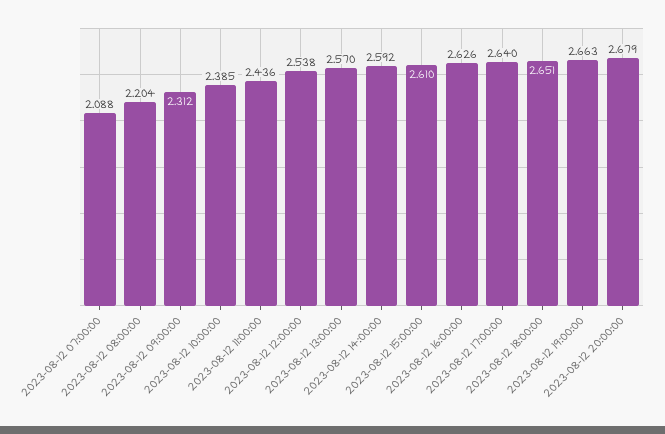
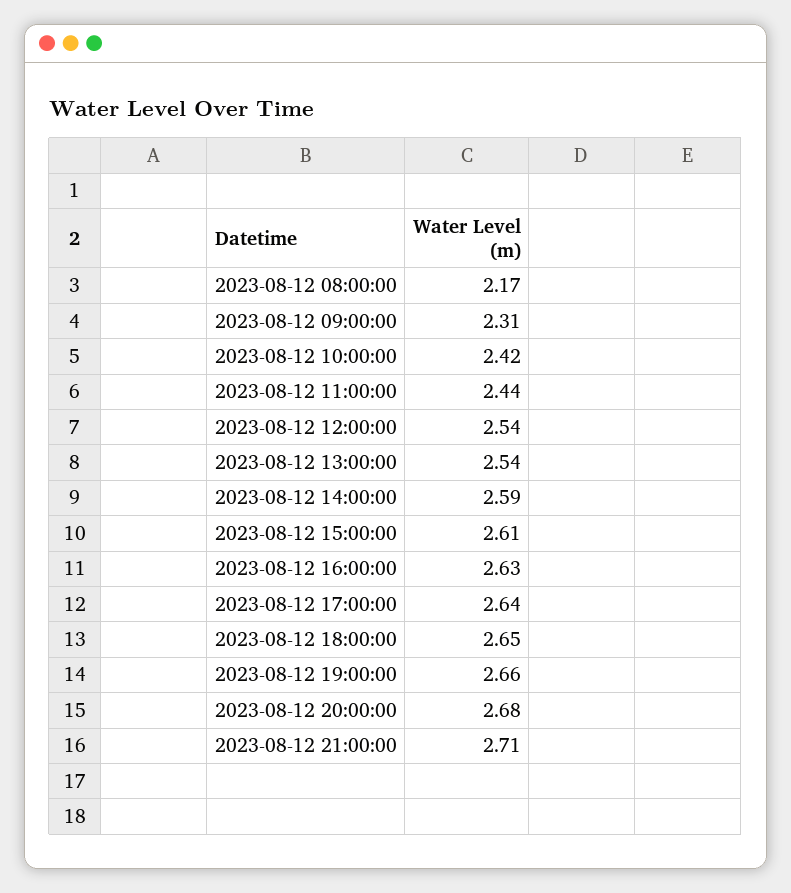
2023-08-12 07:00:00: 2.088 -> none
2023-08-12 08:00:00: 2.204 -> 2.17
2023-08-12 10:00:00: 2.385 -> 2.42
2023-08-12 13:00:00: 2.57 -> 2.54
2023-08-12 21:00:00: none -> 2.71

